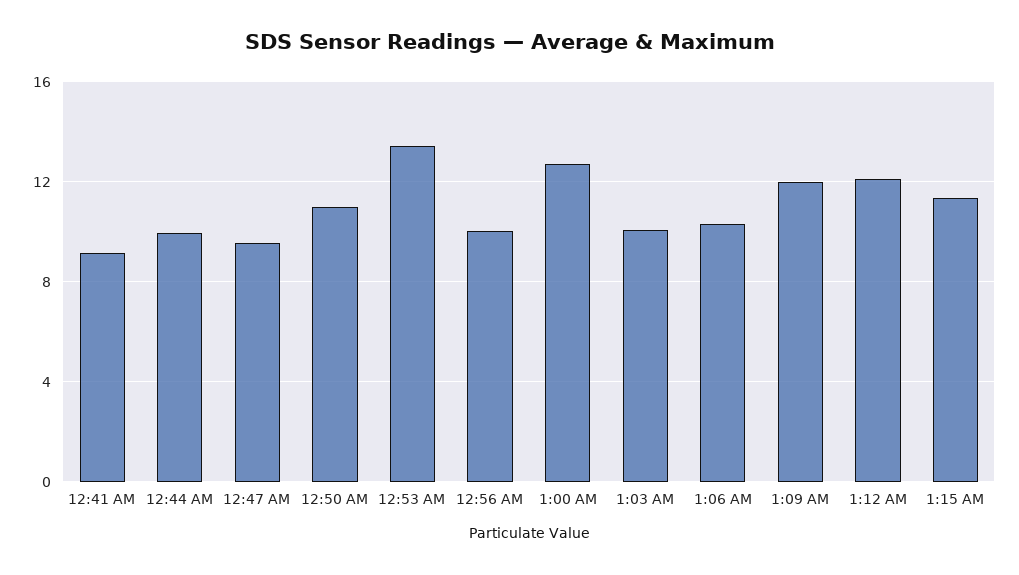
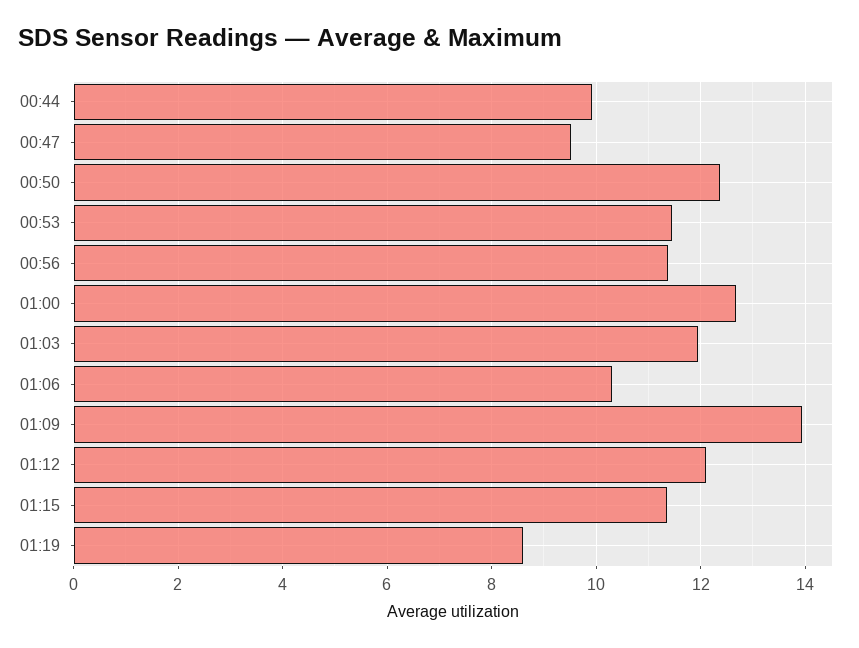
12:41 AM: 9 -> none
12:50 AM: 11 -> 12.4
12:53 AM: 13.5 -> 11.4
12:56 AM: 10 -> 11.4
1:03 AM: 10 -> 12
1:09 AM: 12 -> 14
01:19: none -> 8.6

